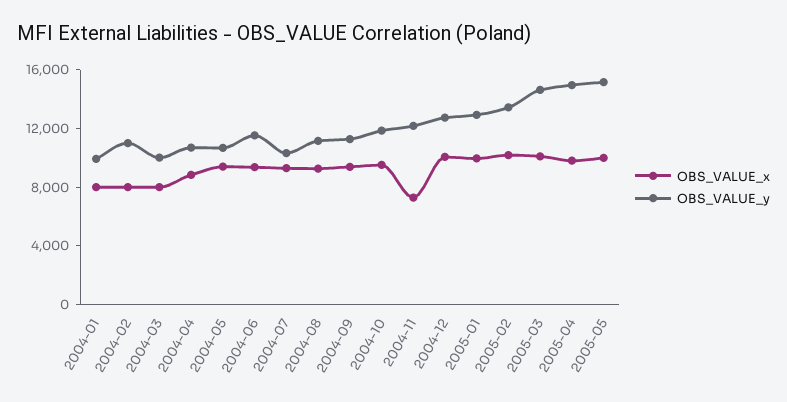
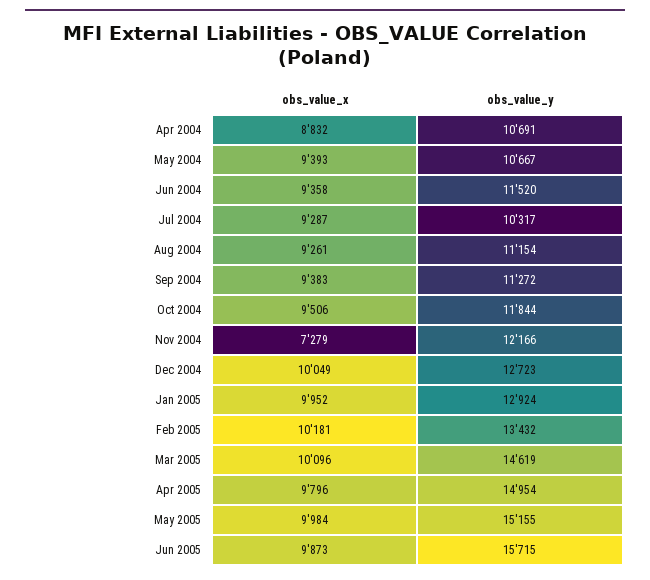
OBS_VALUE_x, 2004-01: 8000 -> none
OBS_VALUE_y, 2004-01: 10000 -> none
OBS_VALUE_x, 2004-02: 8000 -> none
OBS_VALUE_y, 2004-02: 11000 -> none
OBS_VALUE_x, 2004-03: 8000 -> none
OBS_VALUE_y, 2004-03: 10000 -> none
OBS_VALUE_x, Jun 2005: none -> 9873
OBS_VALUE_y, Jun 2005: none -> 15715

